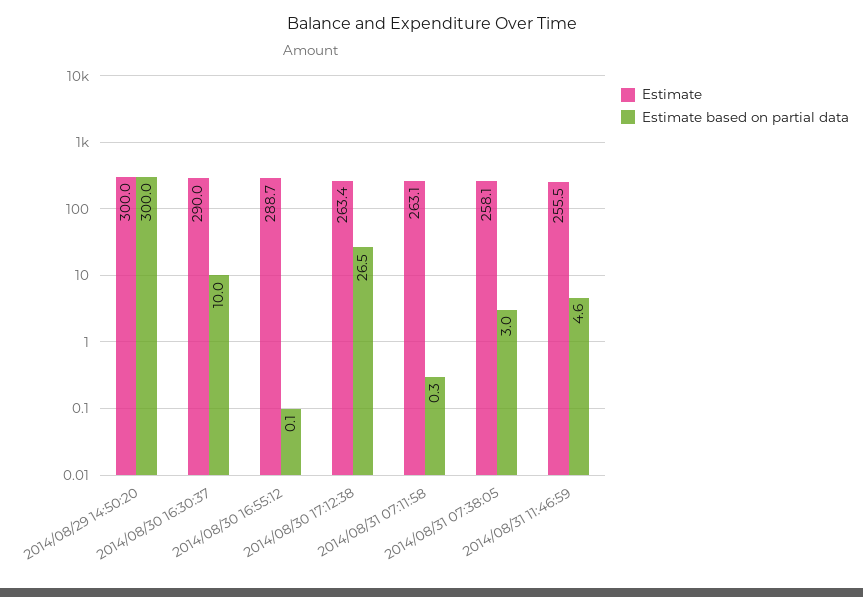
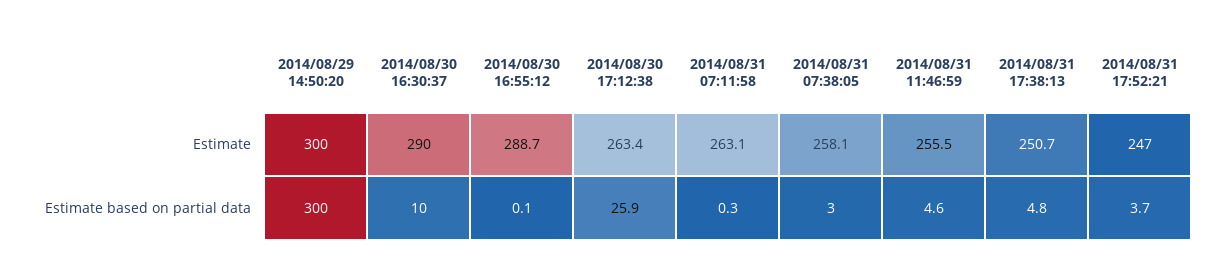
Estimate based on partial data, 2014/08/30 17:12:38: 26.5 -> 25.9
Estimate, 2014/08/31 17:38:13: none -> 250.7
Estimate, 2014/08/31 17:52:21: none -> 247
Estimate based on partial data, 2014/08/31 17:38:13: none -> 4.8
Estimate based on partial data, 2014/08/31 17:52:21: none -> 3.7

